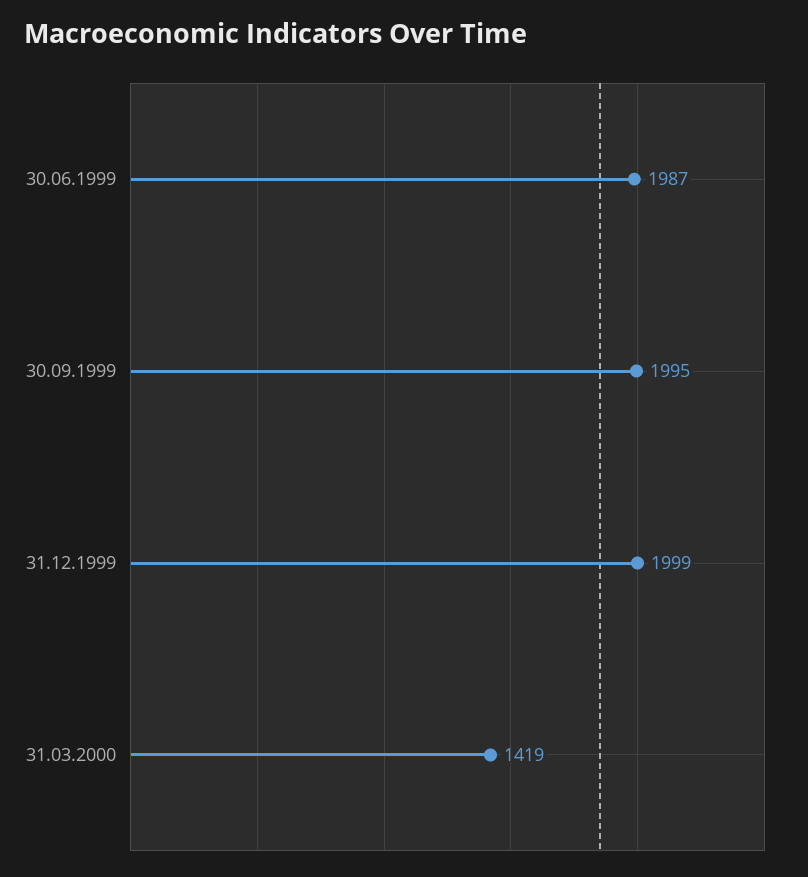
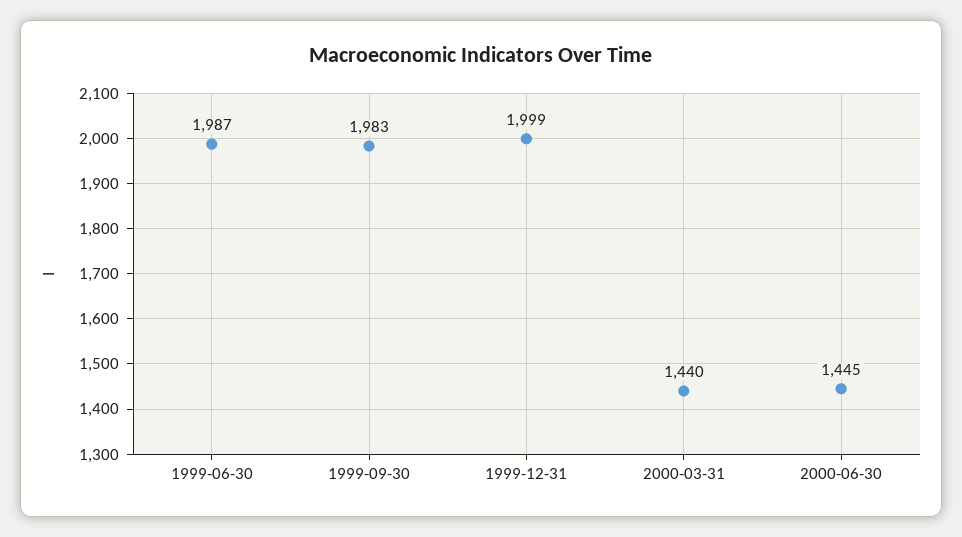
30.09.1999: 1995 -> 1983
31.03.2000: 1419 -> 1440
2000-06-30: none -> 1445

